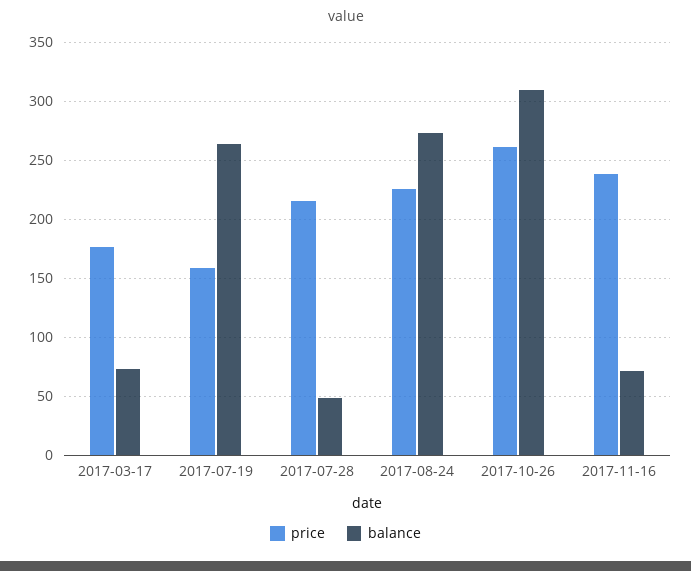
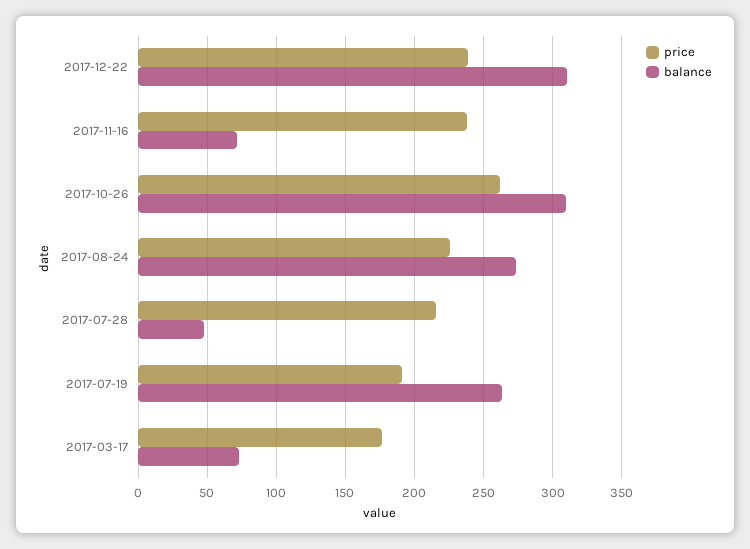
price, 2017-07-19: 160 -> 190
price, 2017-12-22: none -> 240
balance, 2017-12-22: none -> 310

